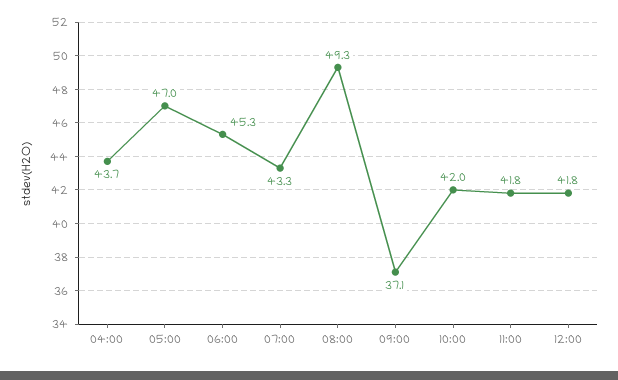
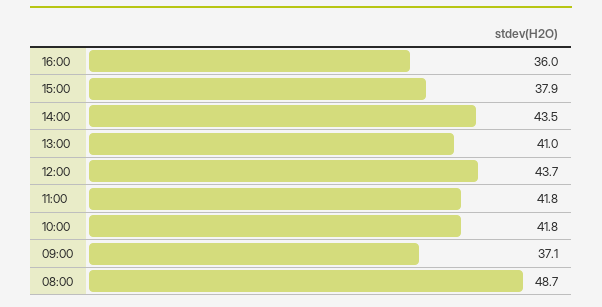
04:00: 43.7 -> none
05:00: 47 -> none
06:00: 45.3 -> none
07:00: 43.3 -> none
08:00: 49.3 -> 48.7
10:00: 42 -> 41.8
12:00: 41.8 -> 43.7
16:00: none -> 36
15:00: none -> 37.9
14:00: none -> 43.5
13:00: none -> 41

